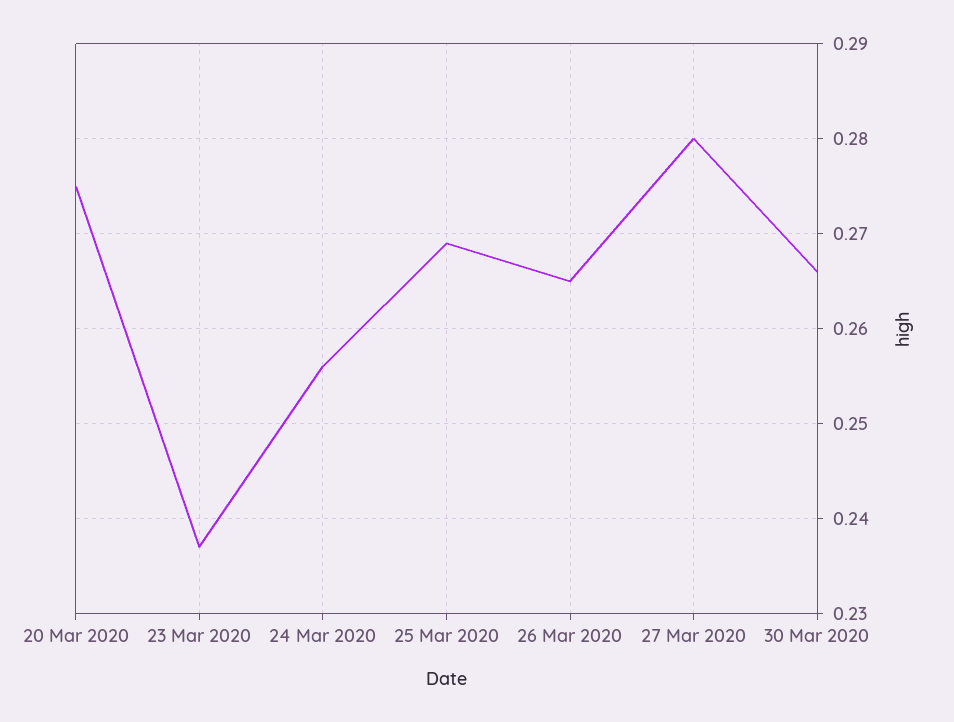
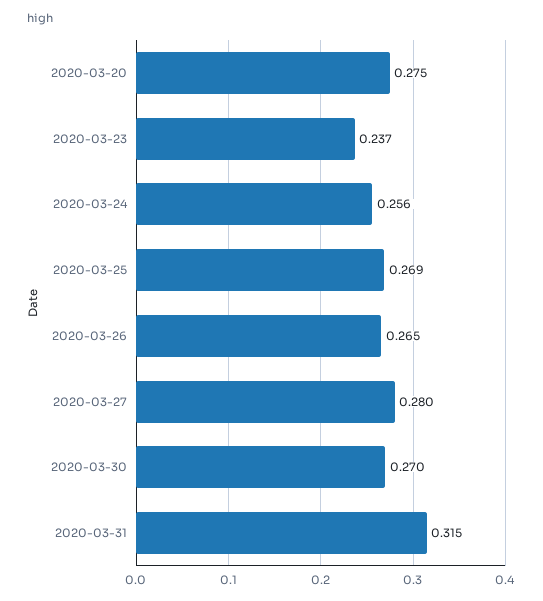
30 Mar 2020: 0.266 -> 0.27
2020-03-31: none -> 0.315

